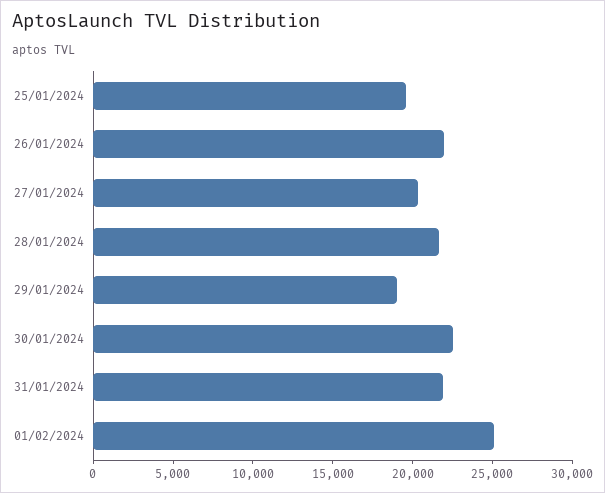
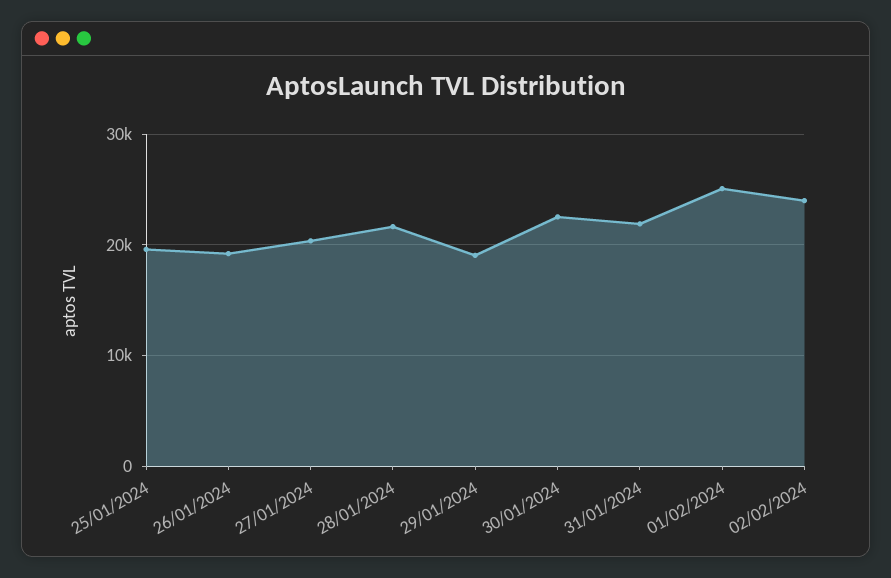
26/01/2024: 22000 -> 19000
02/02/2024: none -> 24000

